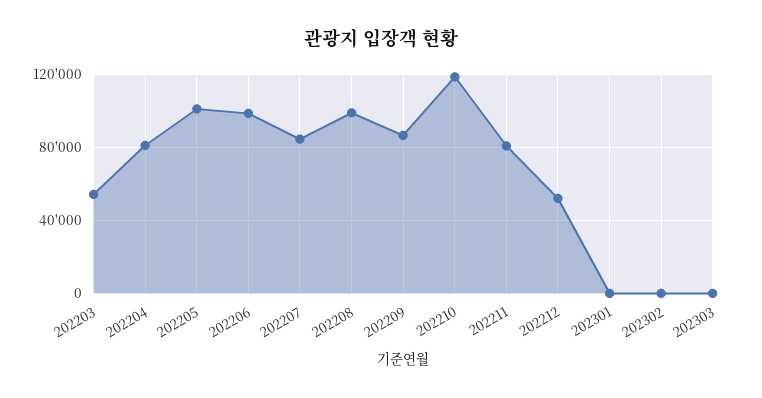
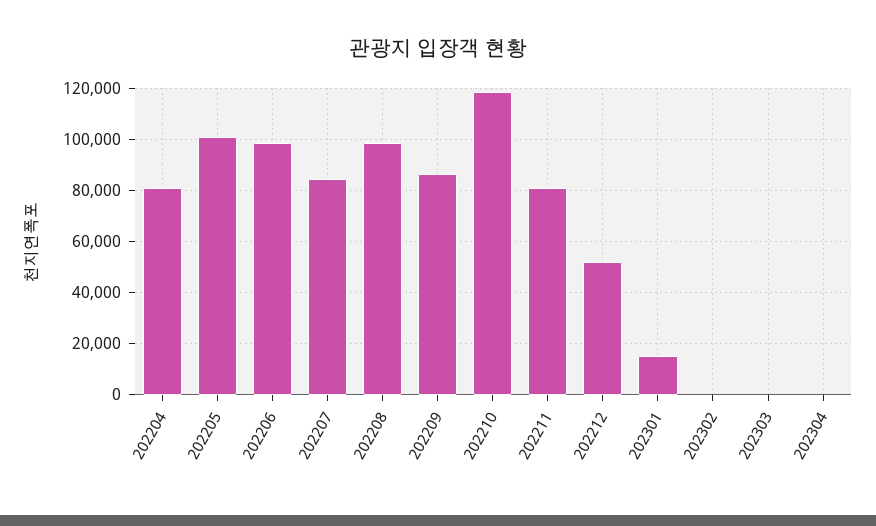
202203: 55000 -> none
202301: 0 -> 15000
202304: none -> 0

